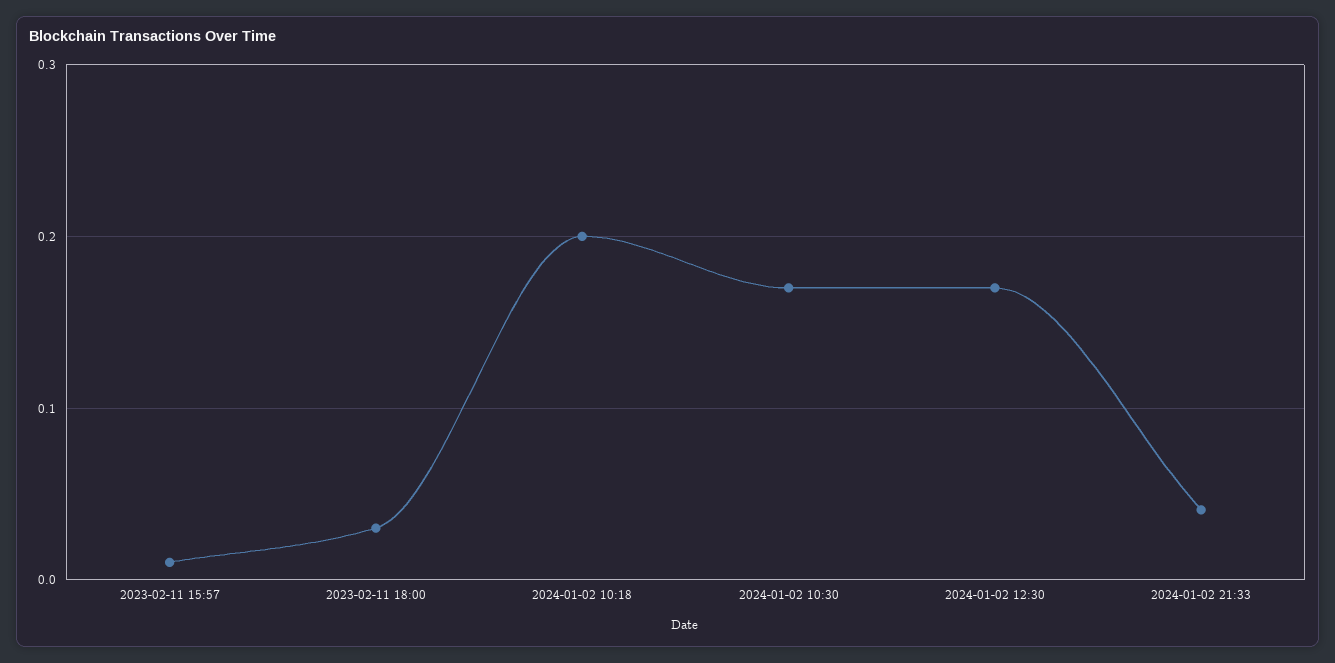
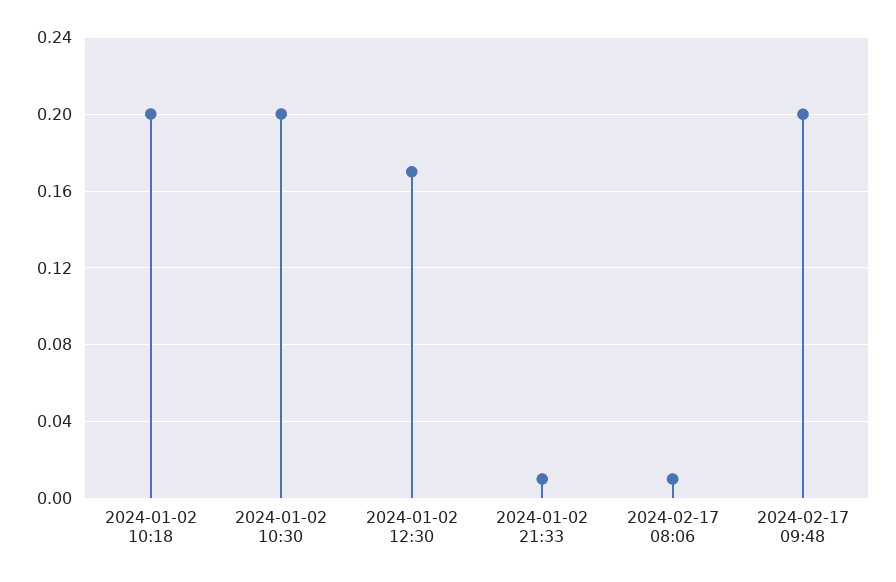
2023-02-11 15:57: 0.01 -> none
2023-02-11 18:00: 0.03 -> none
2024-01-02 10:30: 0.17 -> 0.2
2024-01-02 21:33: 0.04 -> 0.01
2024-02-17 08:06: none -> 0.01
2024-02-17 09:48: none -> 0.2

